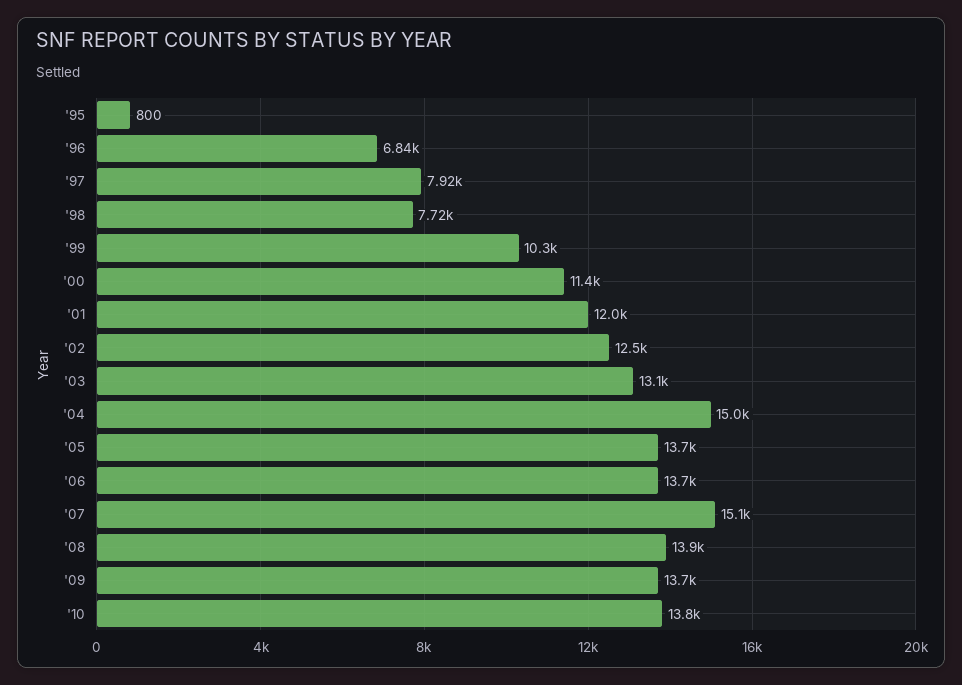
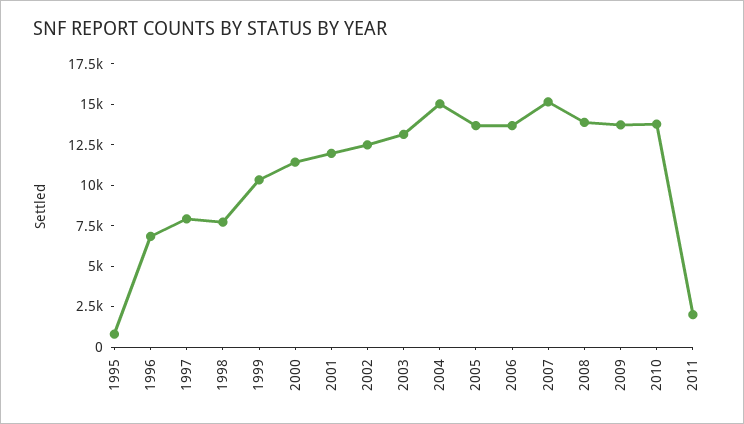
2011: none -> 2000

